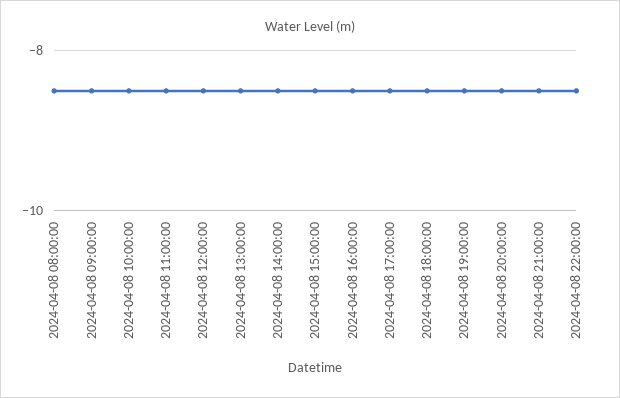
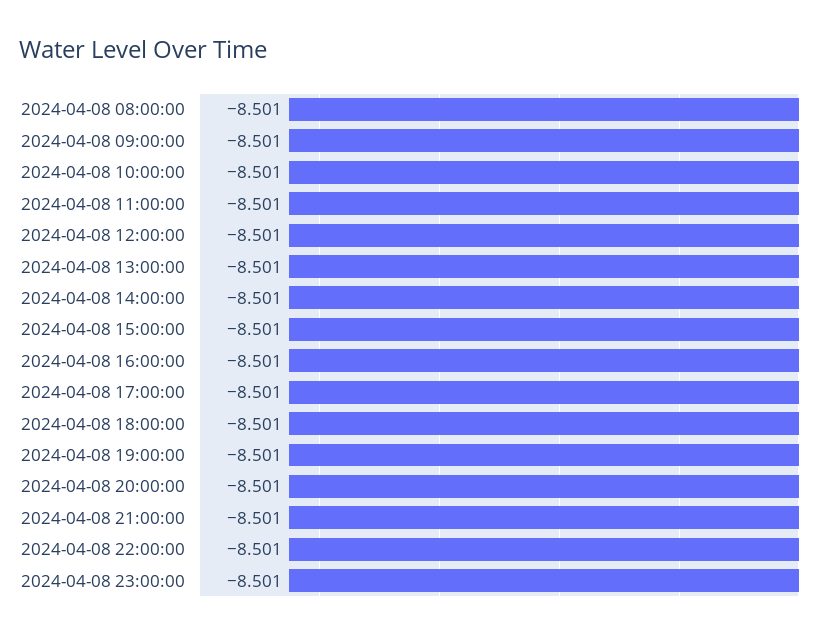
2024-04-08 23:00:00: none -> -8.501

